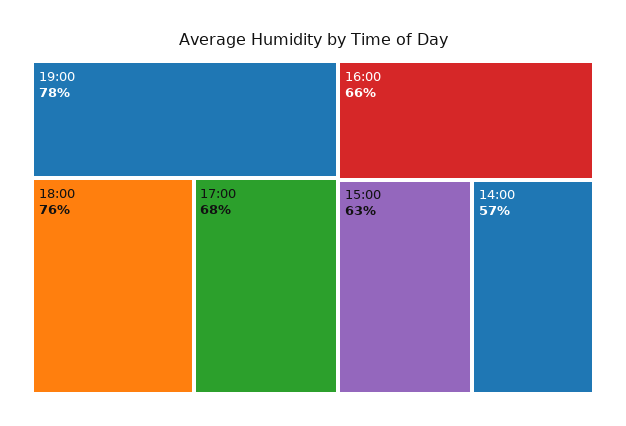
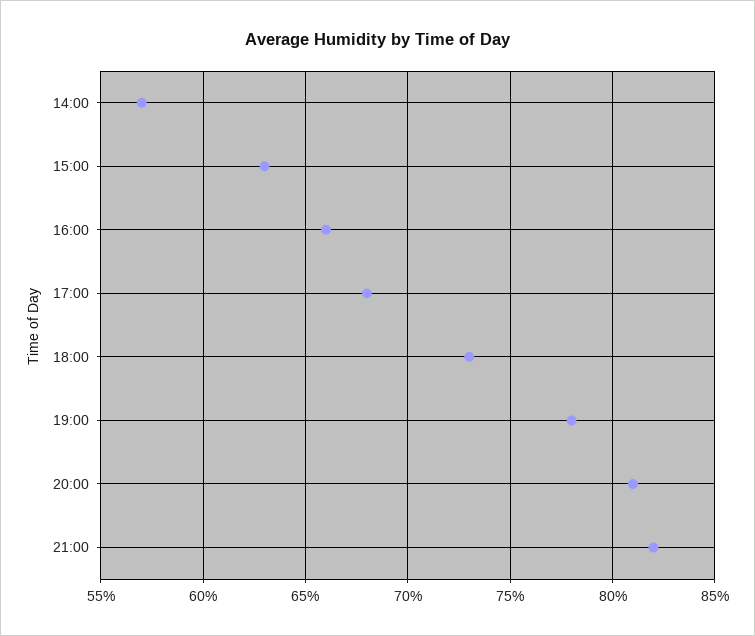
18:00: 76 -> 73
20:00: none -> 81
21:00: none -> 82

